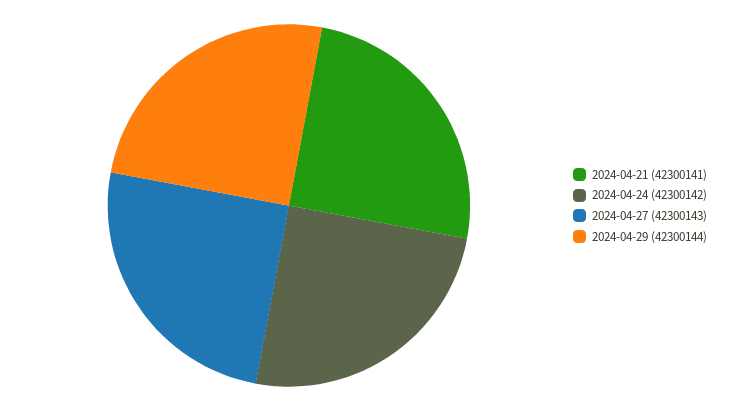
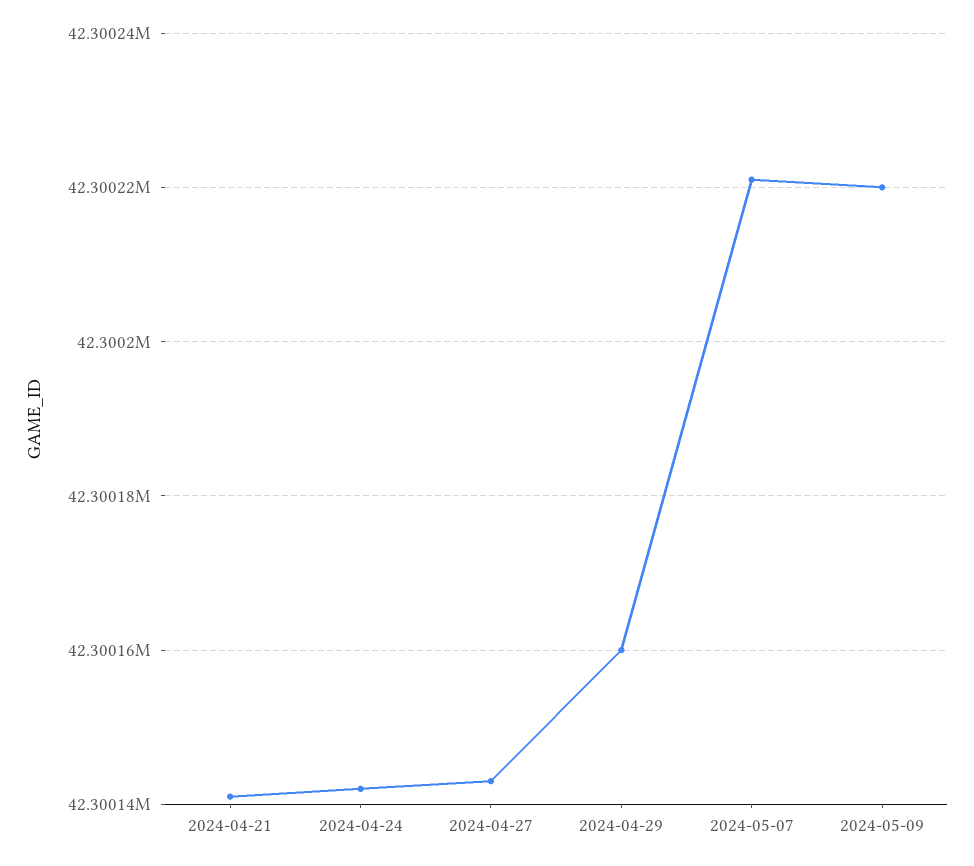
2024-04-29: 42300144 -> 42300160
2024-05-07: none -> 42300220
2024-05-09: none -> 42300220

